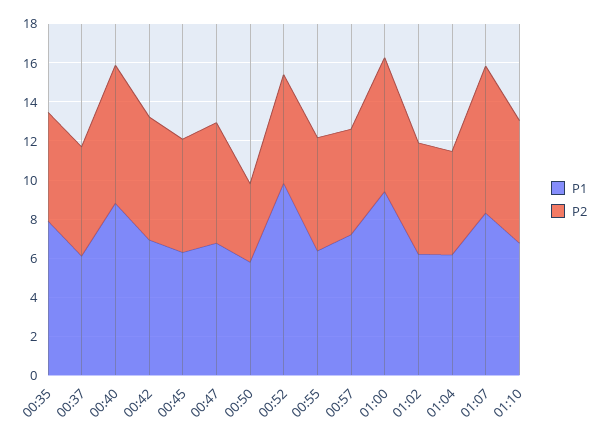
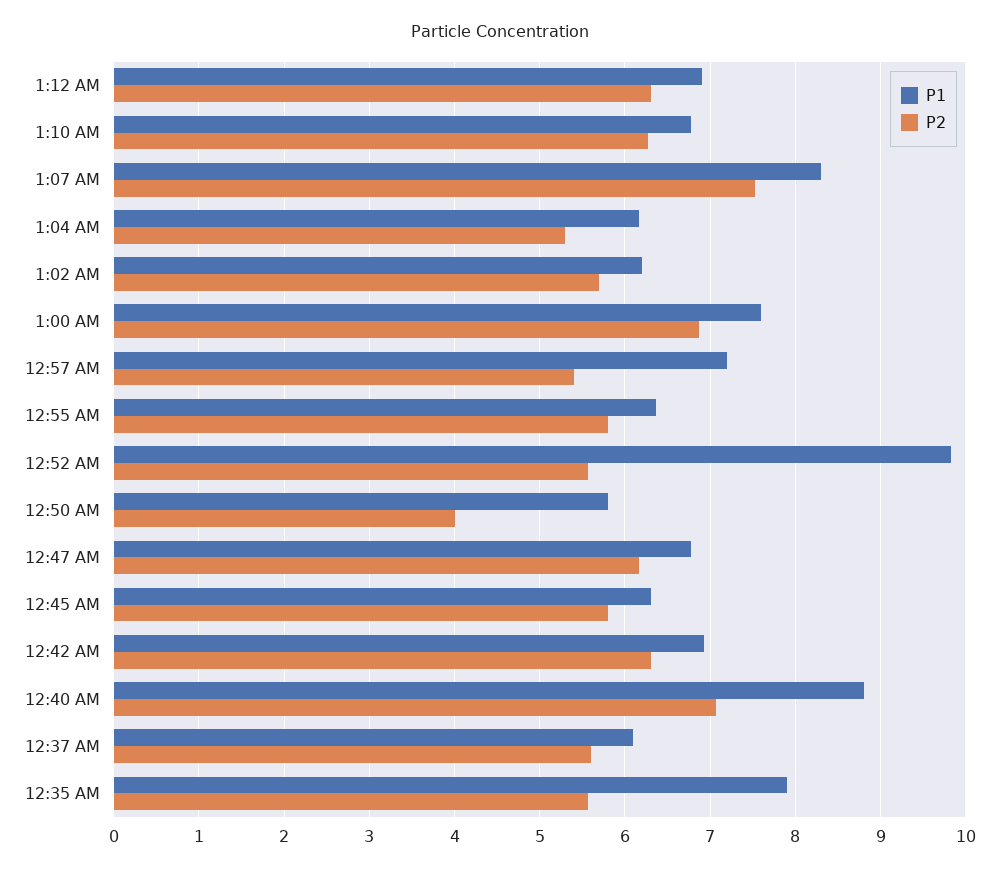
P1, 01:00: 9.5 -> 7.6
P1, 1:12 AM: none -> 6.9
P2, 1:12 AM: none -> 6.3

